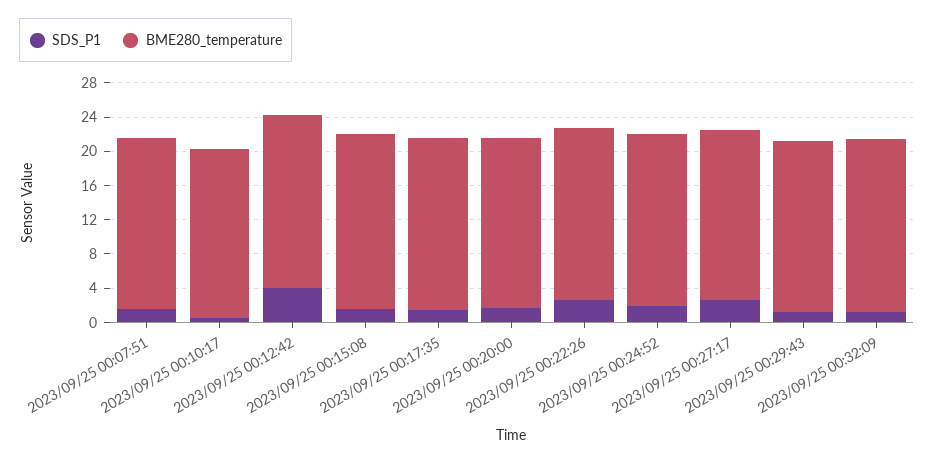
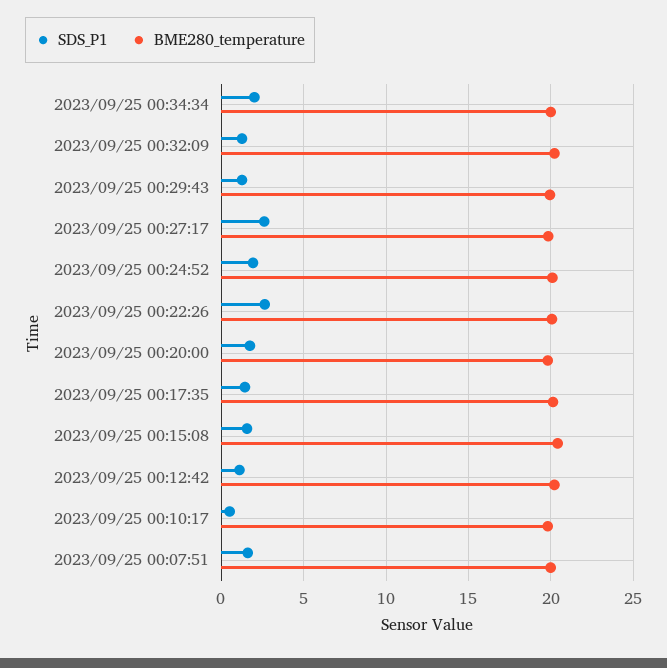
SDS_P1, 2023/09/25 00:12:42: 4 -> 1
SDS_P1, 2023/09/25 00:34:34: none -> 2
BME280_temperature, 2023/09/25 00:34:34: none -> 20

